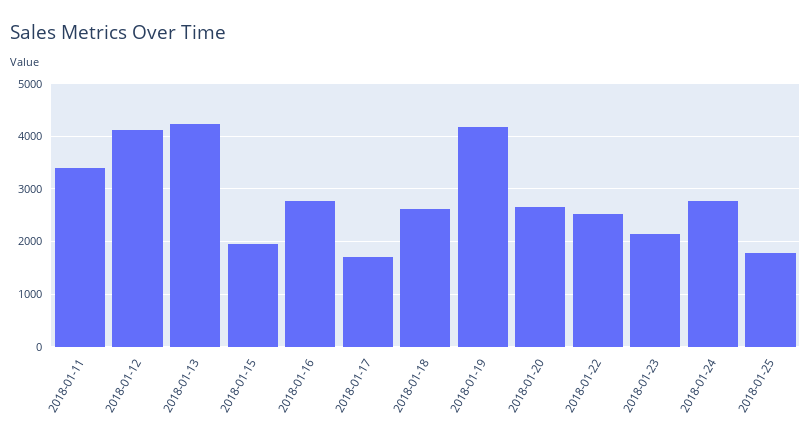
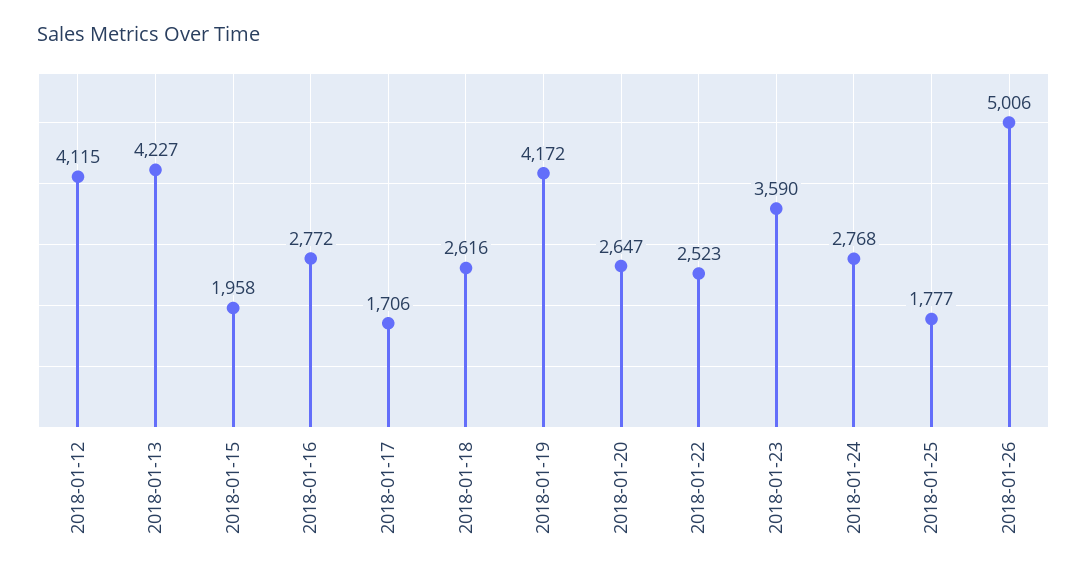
2018-01-11: 3400 -> none
2018-01-23: 2200 -> 3590
2018-01-26: none -> 5006

